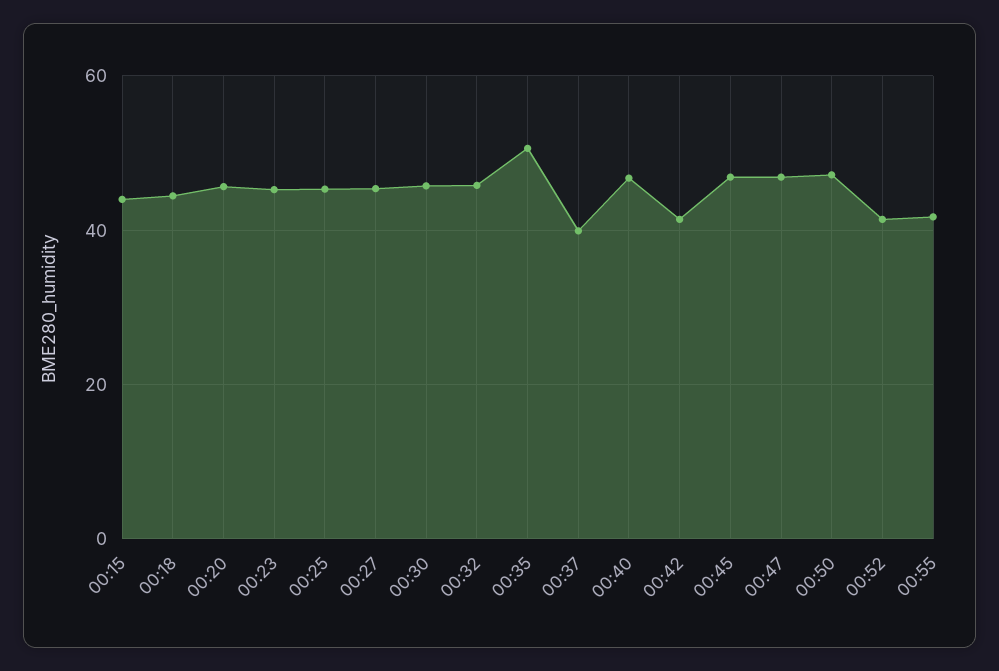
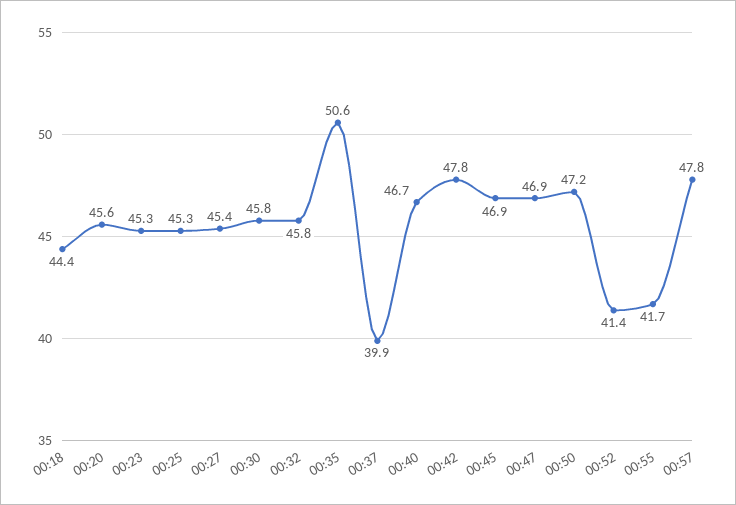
00:15: 44 -> none
00:42: 42 -> 47.8
00:57: none -> 47.8

